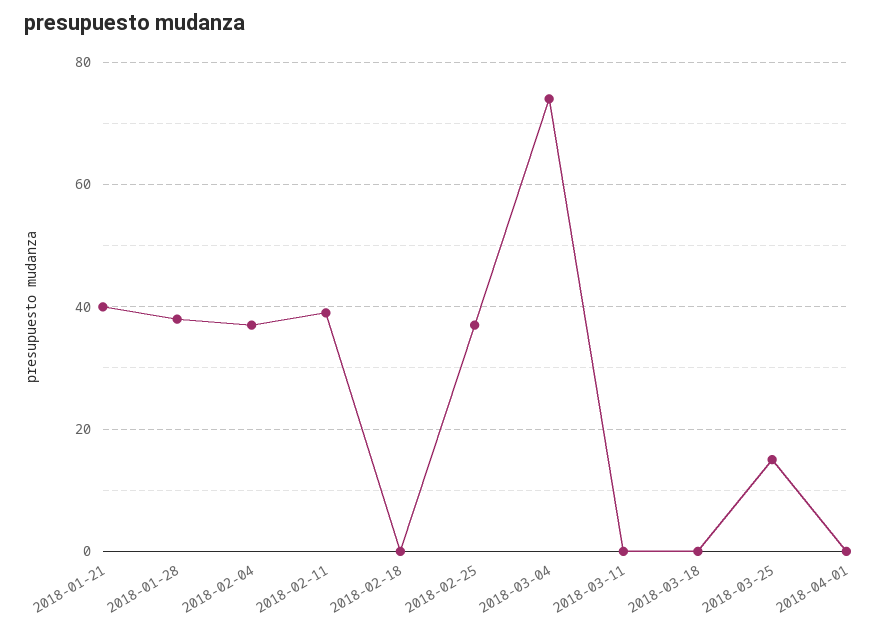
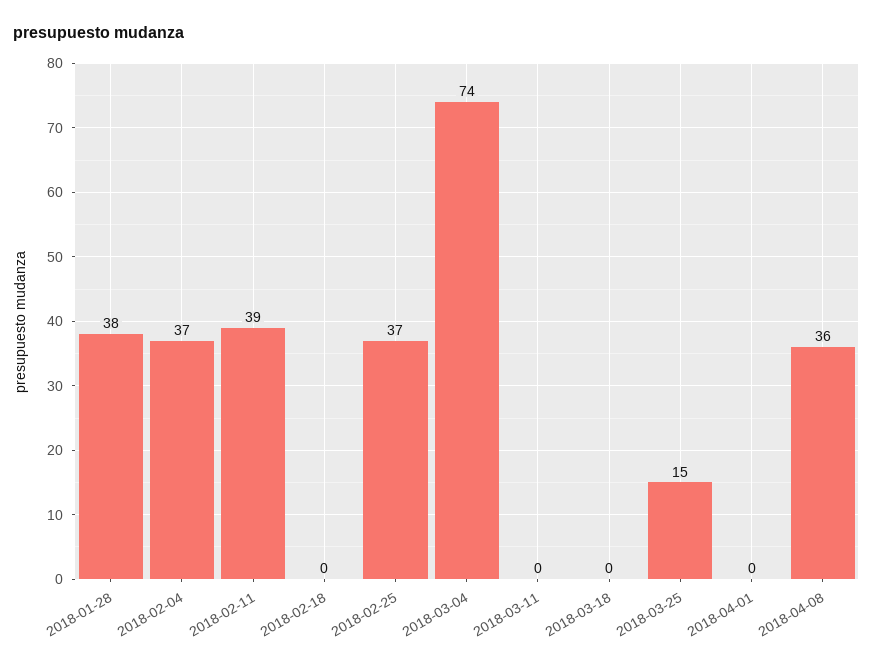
2018-01-21: 40 -> none
2018-04-08: none -> 36

